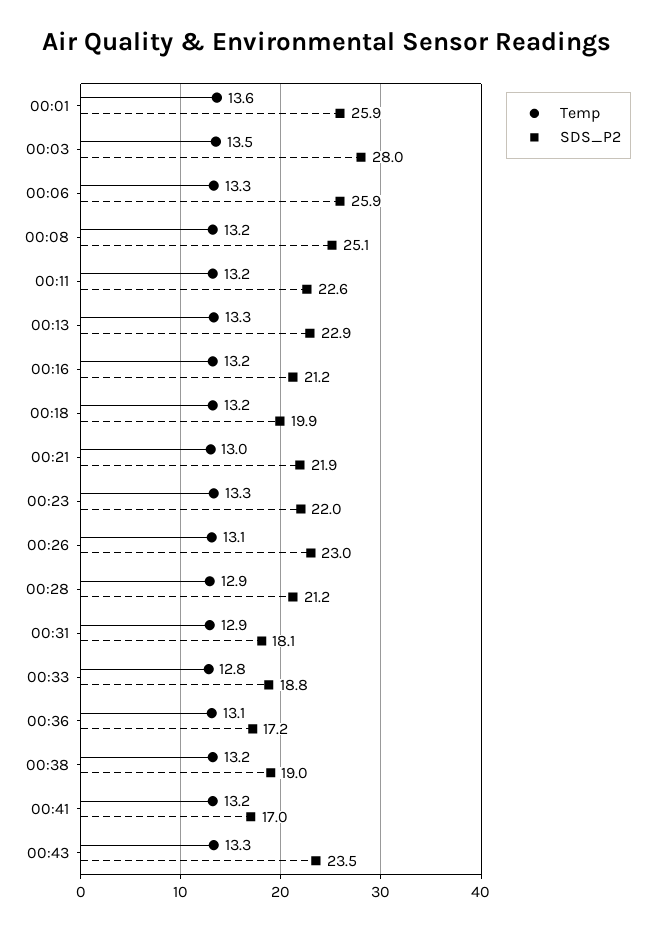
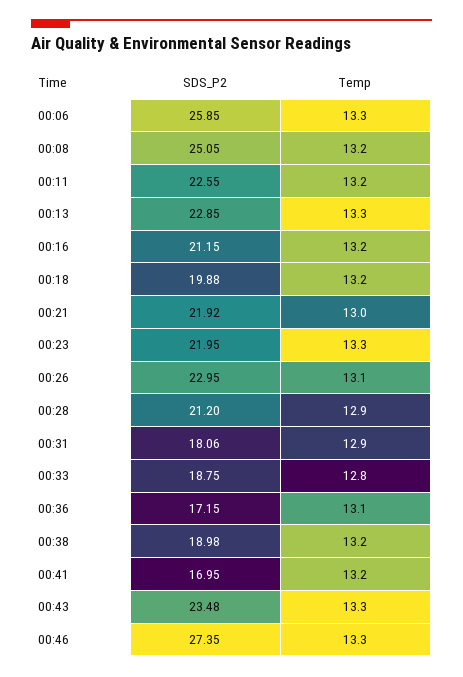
Temp, 00:01: 13.6 -> none
SDS_P2, 00:01: 25.9 -> none
Temp, 00:03: 13.5 -> none
SDS_P2, 00:03: 28 -> none
SDS_P2, 00:46: none -> 27.35
Temp, 00:46: none -> 13.3

